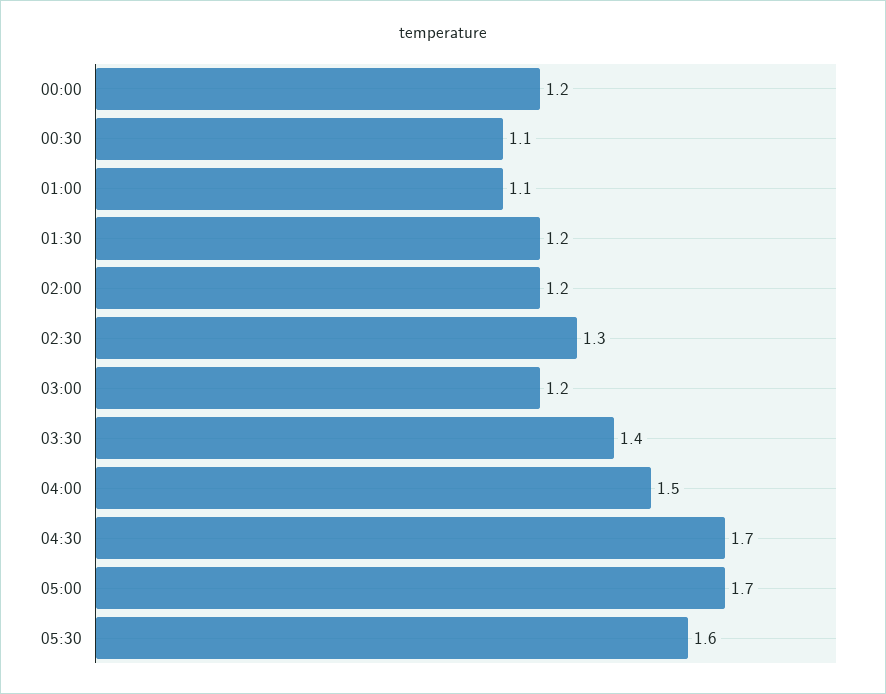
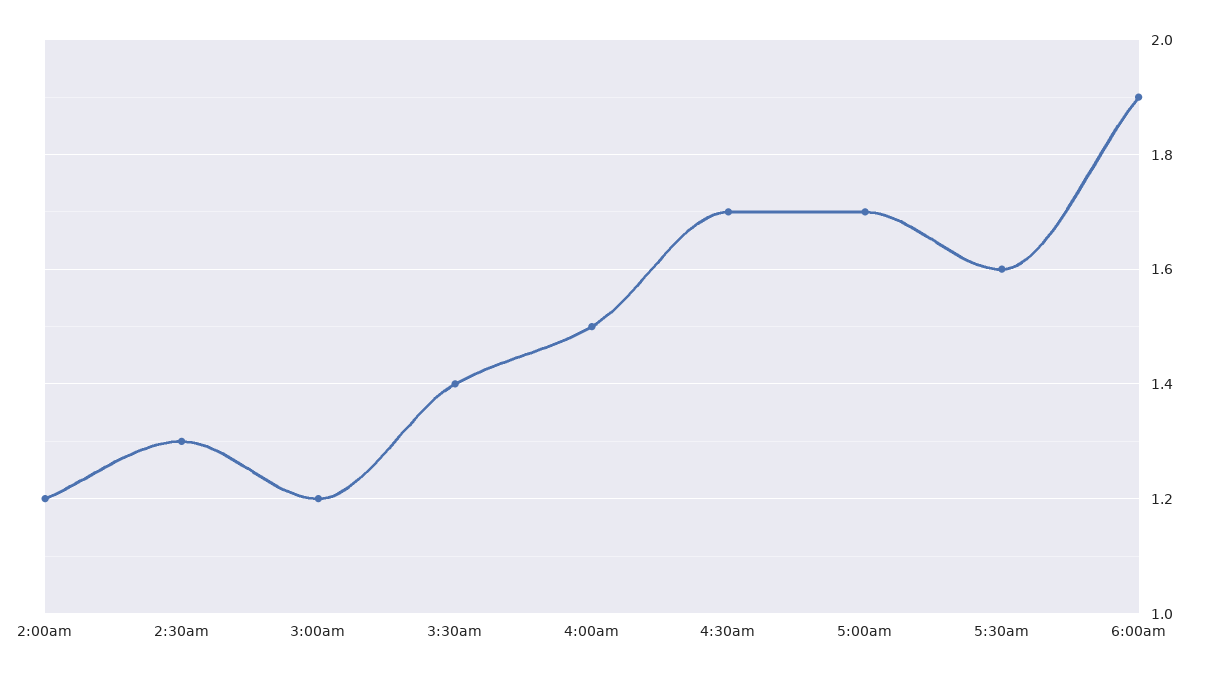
00:00: 1.2 -> none
00:30: 1.1 -> none
01:00: 1.1 -> none
01:30: 1.2 -> none
6:00am: none -> 1.9

